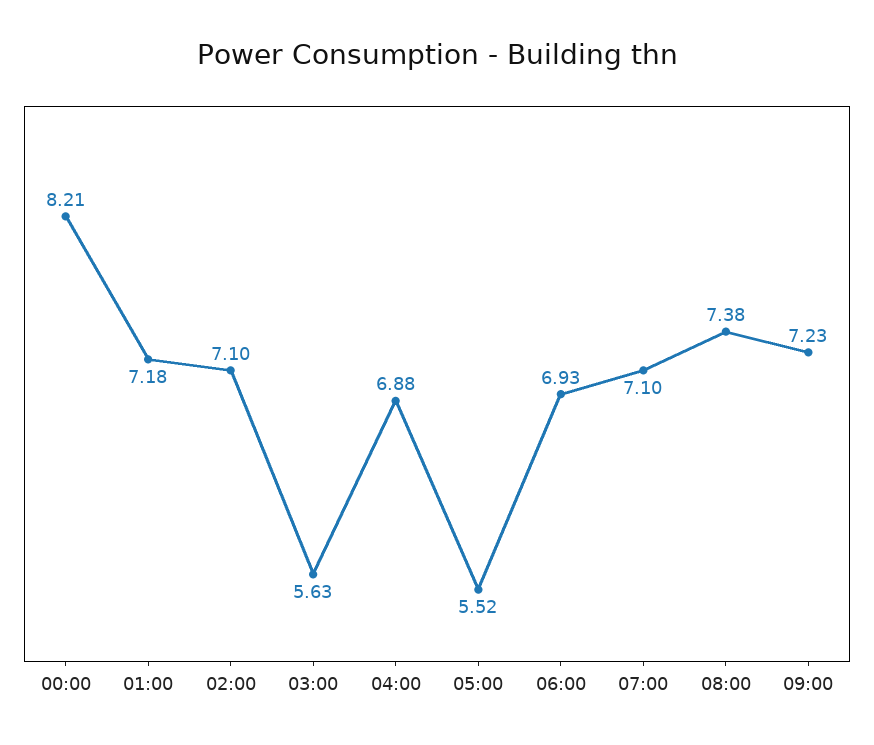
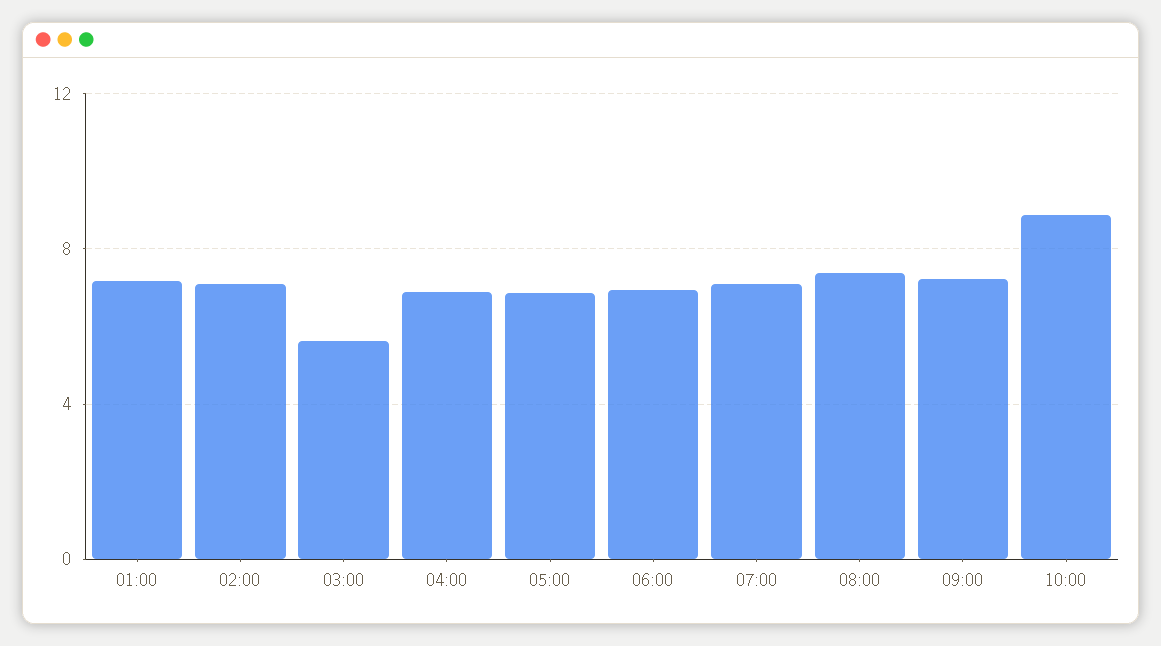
00:00: 8.21 -> none
05:00: 5.52 -> 7
10:00: none -> 9

